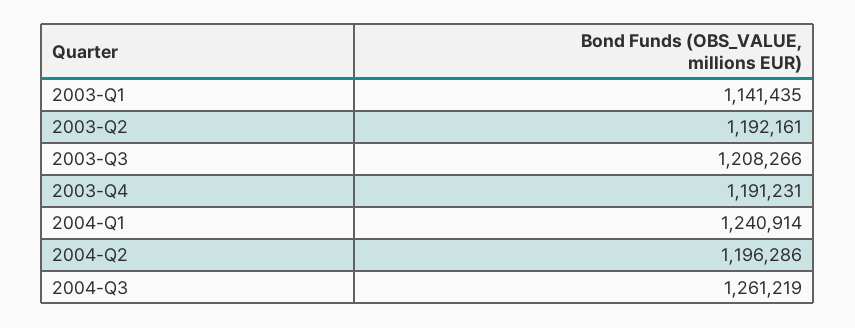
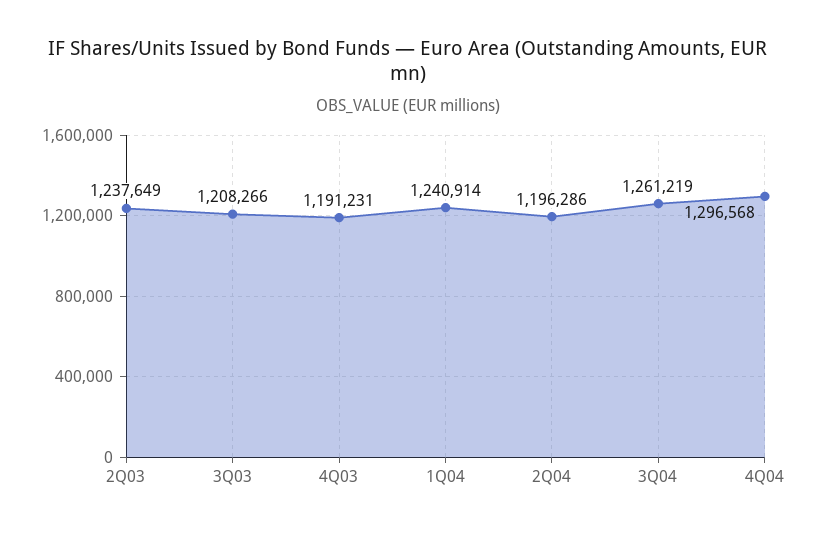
2003-Q1: 1141435 -> none
2003-Q2: 1192161 -> 1237649
4Q04: none -> 1296568

